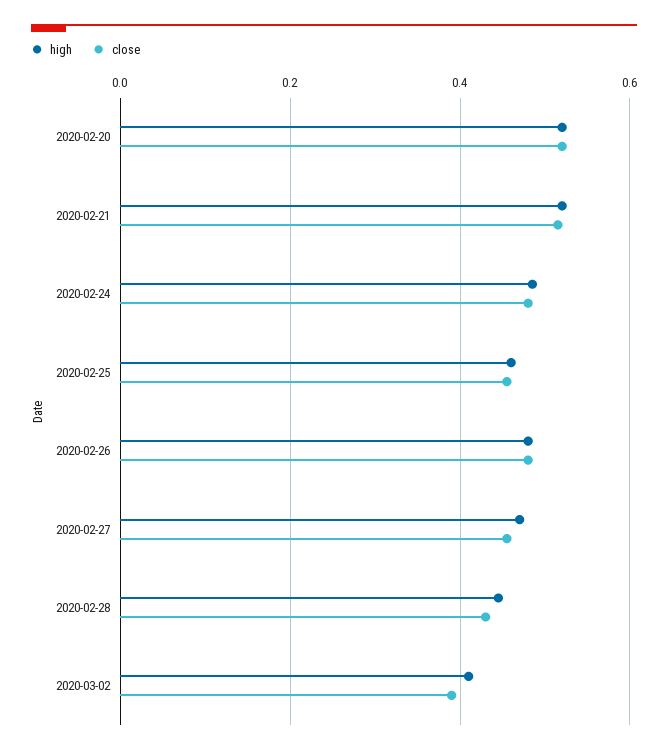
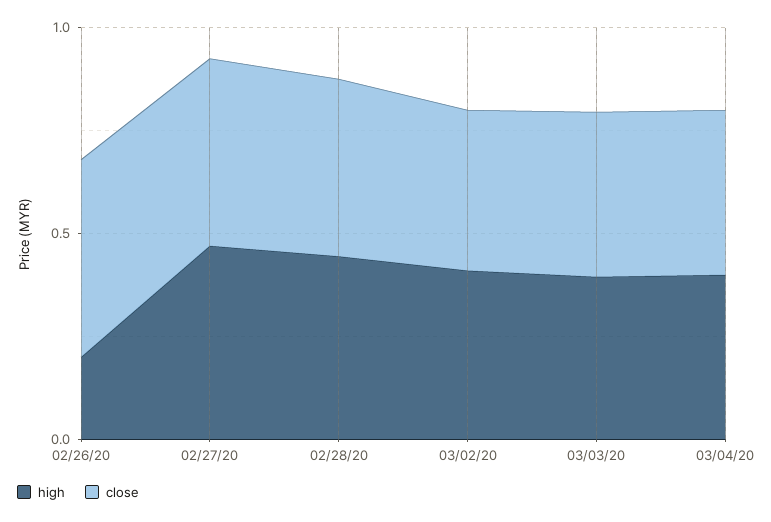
high, 2020-02-20: 0.52 -> none
close, 2020-02-20: 0.52 -> none
high, 2020-02-21: 0.52 -> none
close, 2020-02-21: 0.52 -> none
high, 2020-02-24: 0.48 -> none
close, 2020-02-24: 0.48 -> none
high, 2020-02-25: 0.46 -> none
close, 2020-02-25: 0.46 -> none
high, 2020-02-26: 0.48 -> 0.2
high, 03/03/20: none -> 0.4
close, 03/03/20: none -> 0.4
high, 03/04/20: none -> 0.4
close, 03/04/20: none -> 0.4

